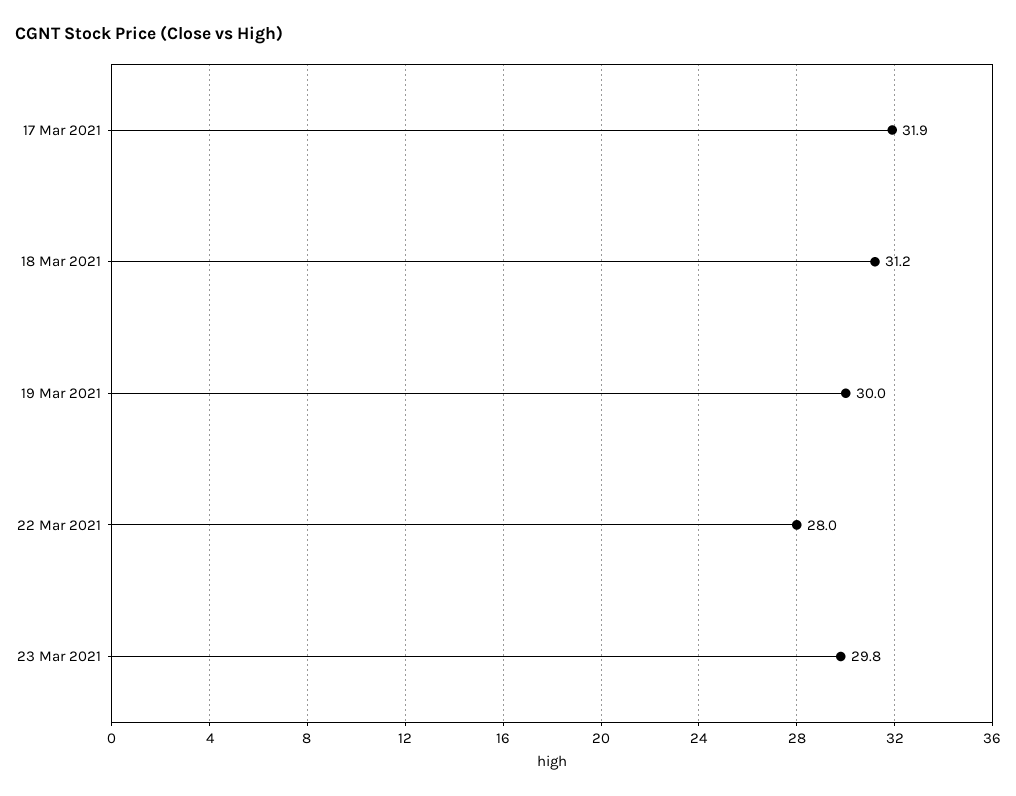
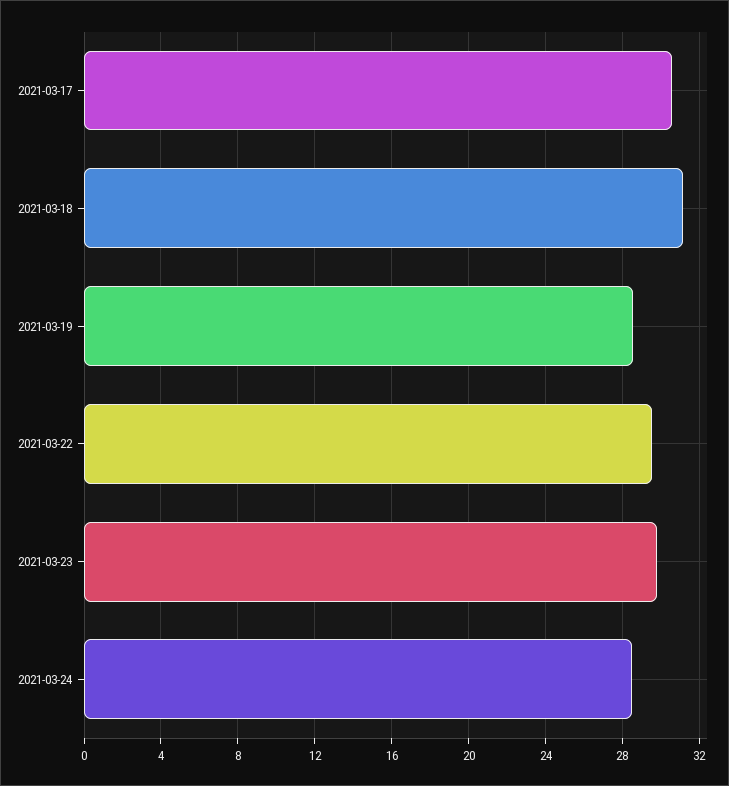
17 Mar 2021: 31.9 -> 30.5
19 Mar 2021: 30 -> 28.5
22 Mar 2021: 28 -> 29.5
2021-03-24: none -> 28.5

